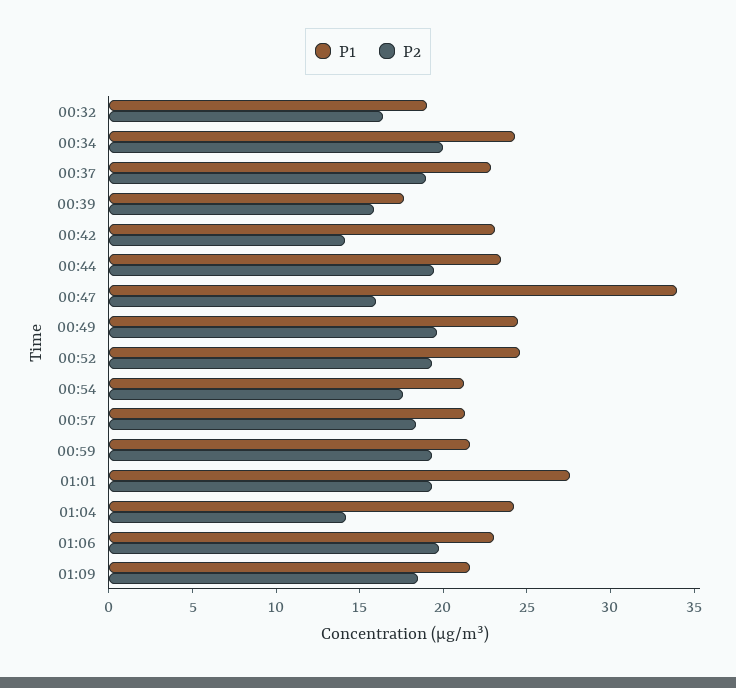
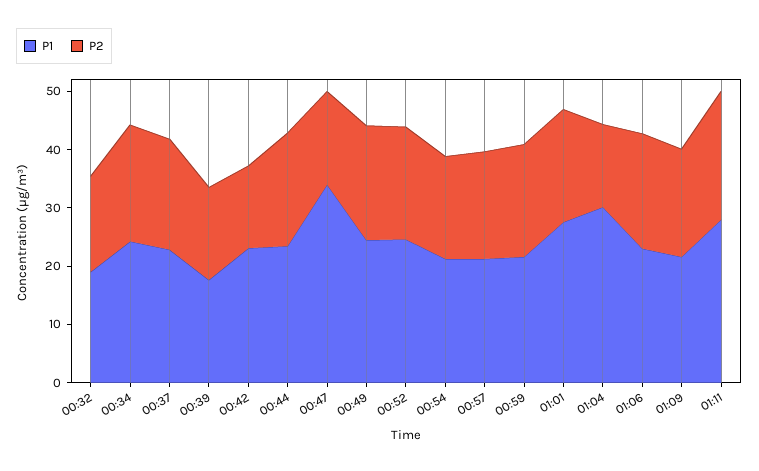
P1, 01:04: 24 -> 30
P1, 01:11: none -> 28
P2, 01:11: none -> 22

